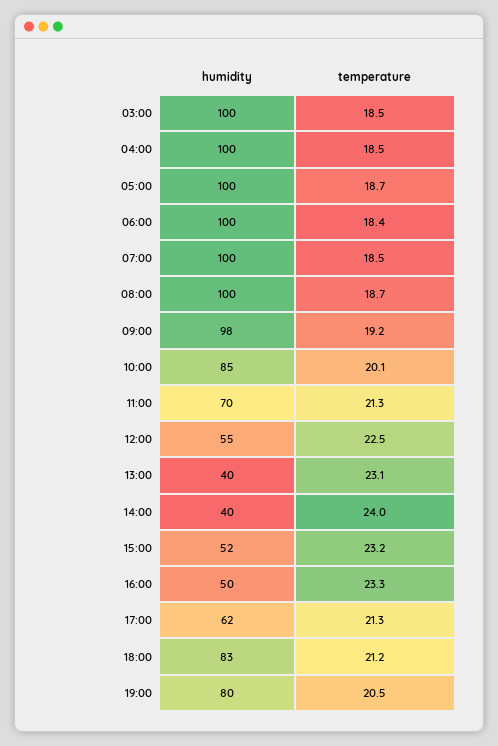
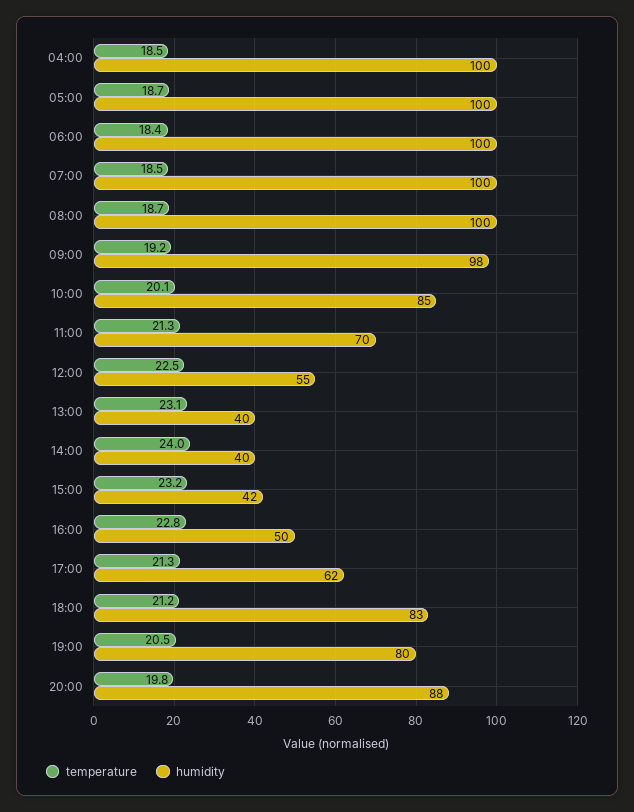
humidity, 03:00: 100 -> none
temperature, 03:00: 18.5 -> none
humidity, 15:00: 52 -> 42
temperature, 16:00: 23.3 -> 22.8
temperature, 20:00: none -> 19.8
humidity, 20:00: none -> 88

